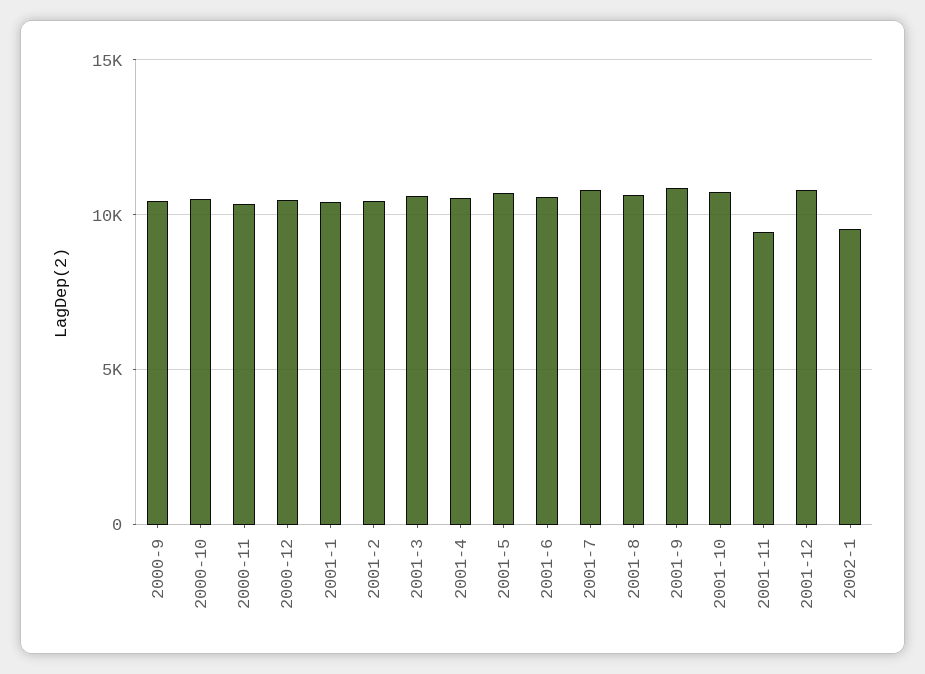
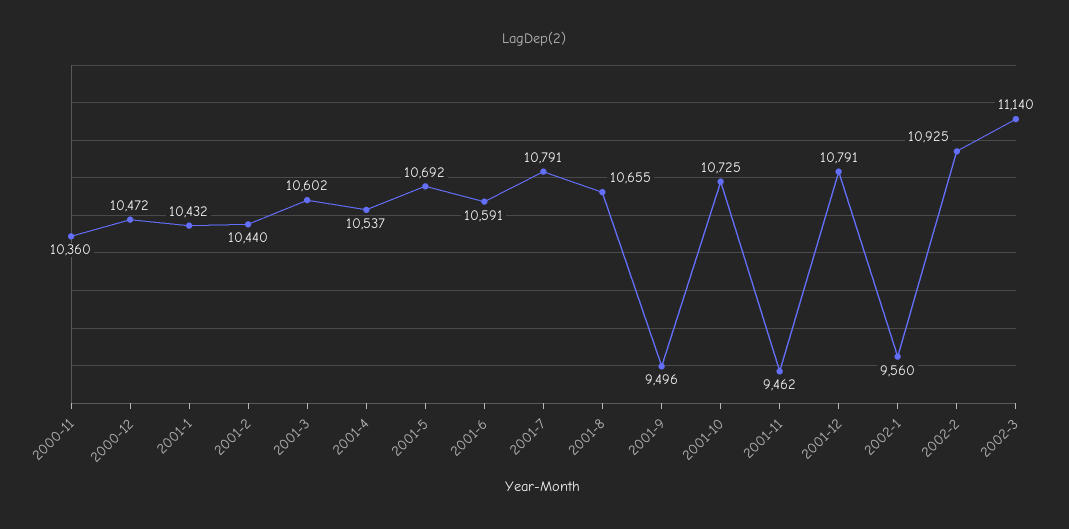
2000-9: 10500 -> none
2000-10: 10500 -> none
2001-9: 11000 -> 9496
2002-2: none -> 10925
2002-3: none -> 11140

